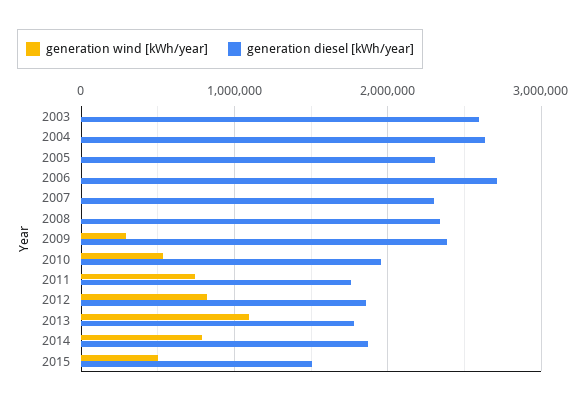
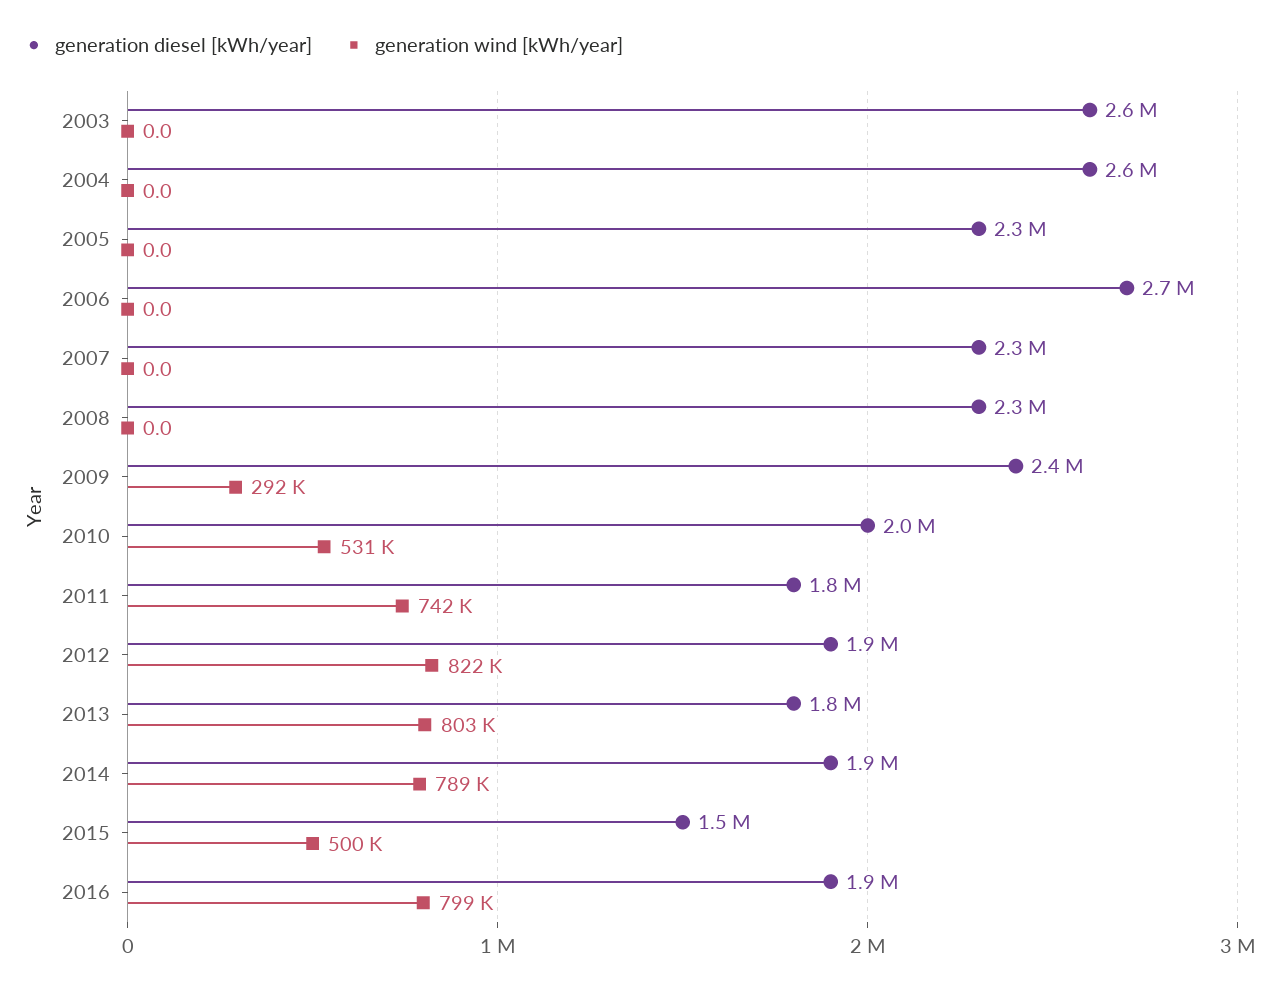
generation wind [kWh/year], 2013: 1100000 -> 803000
generation diesel [kWh/year], 2016: none -> 1900000
generation wind [kWh/year], 2016: none -> 799000

